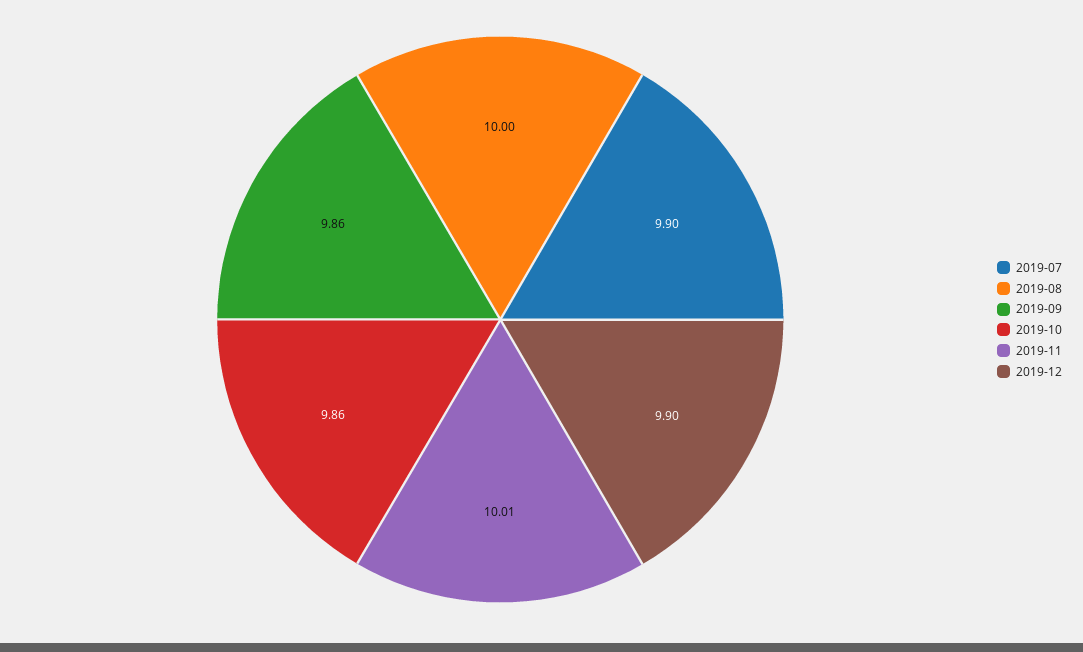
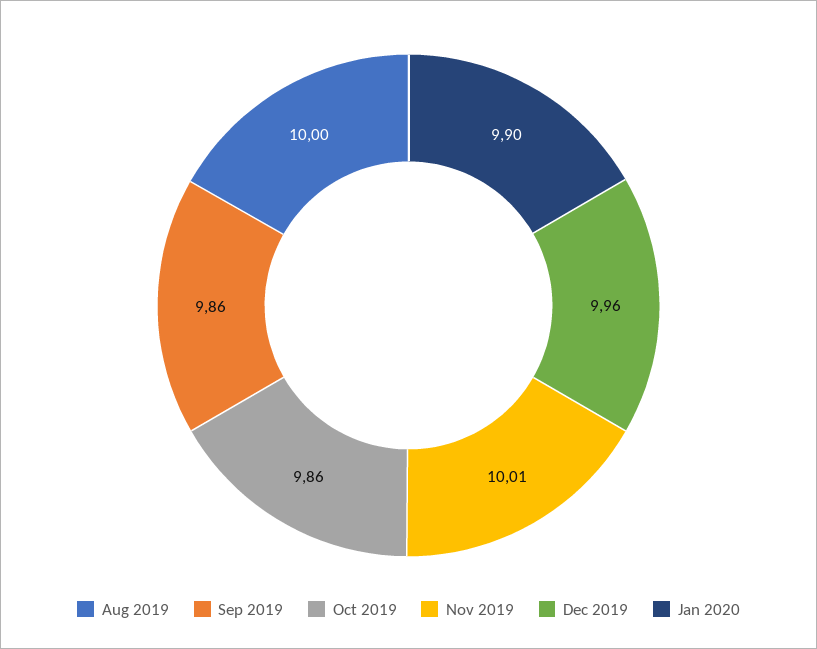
2019-07: 9.9 -> none
2019-12: 9.9 -> 9.96
Jan 2020: none -> 9.9

